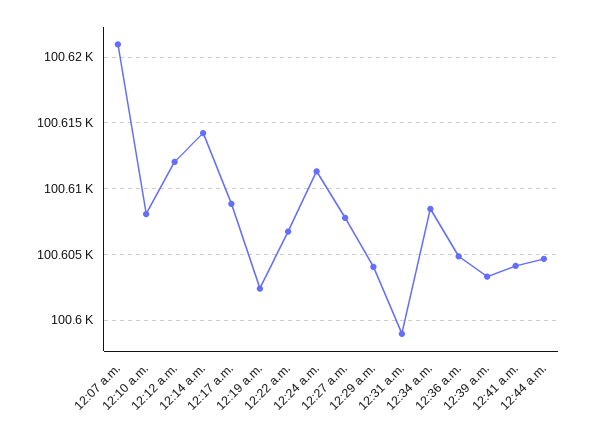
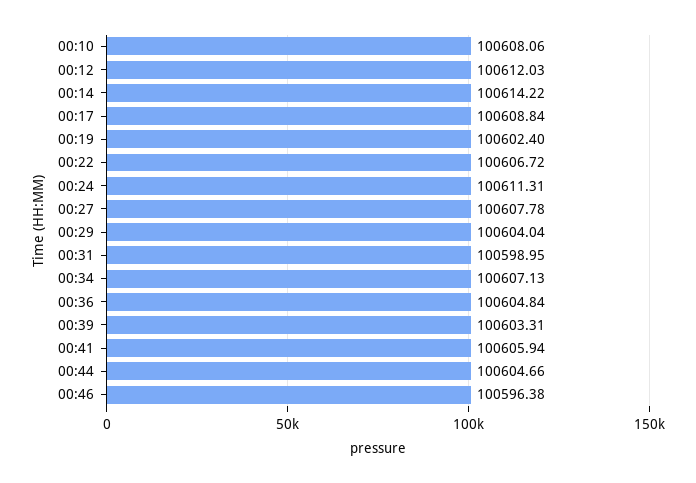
12:07 a.m.: 100621 -> none
12:34 a.m.: 100608.5 -> 100607.13
12:41 a.m.: 100604 -> 100605.94
00:46: none -> 100596.38

